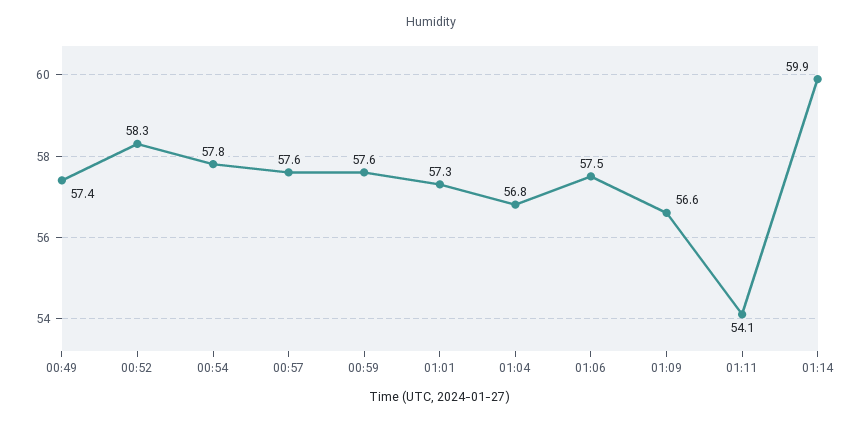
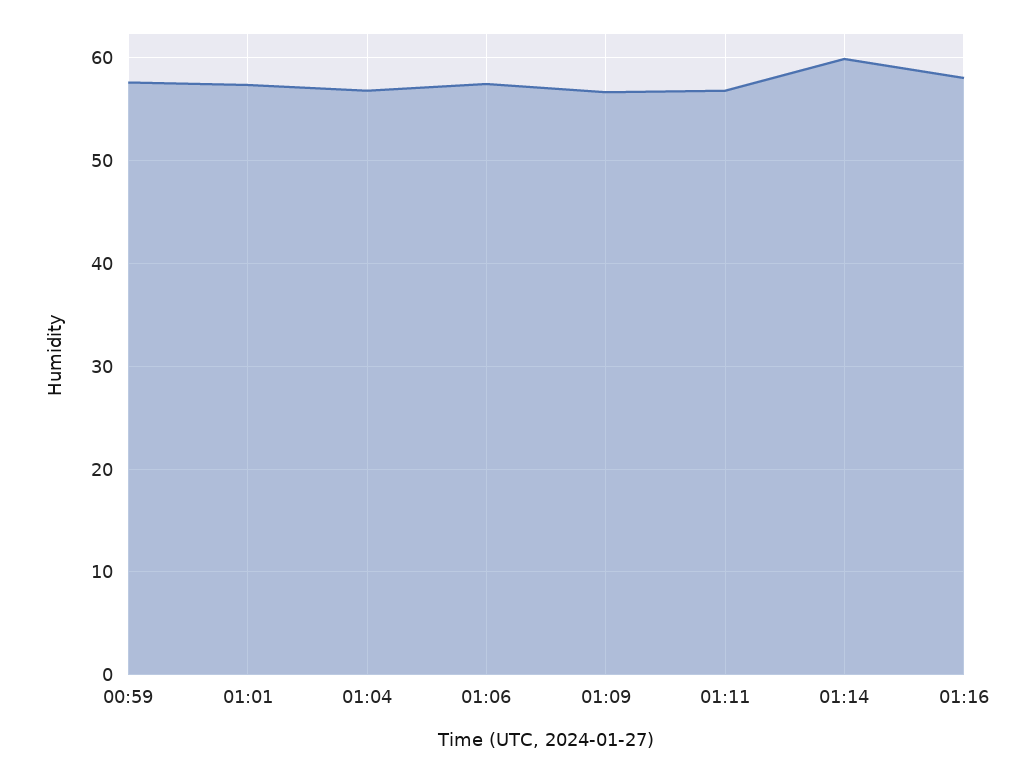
00:49: 57.4 -> none
00:52: 58.3 -> none
00:54: 57.8 -> none
00:57: 57.6 -> none
01:11: 54.1 -> 57
01:16: none -> 58

